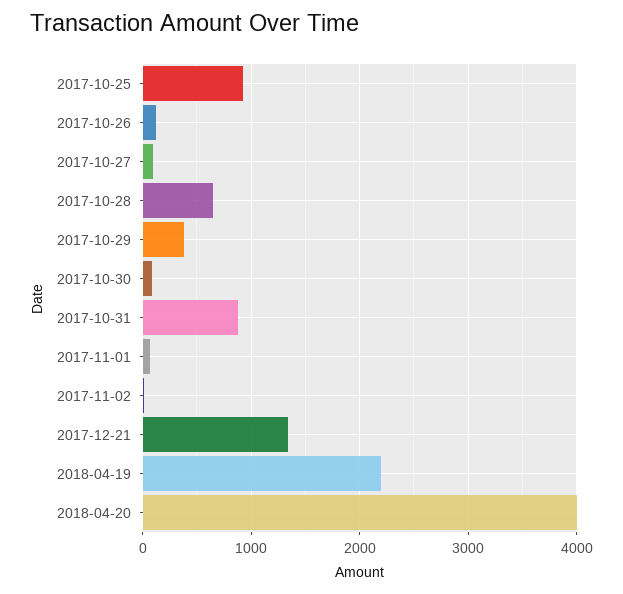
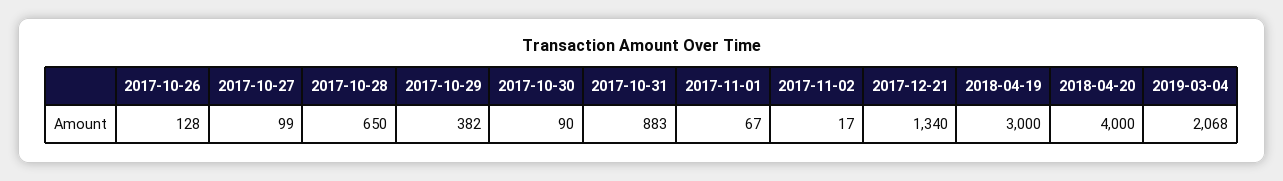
2017-10-25: 900 -> none
2018-04-19: 2200 -> 3000
2019-03-04: none -> 2068

